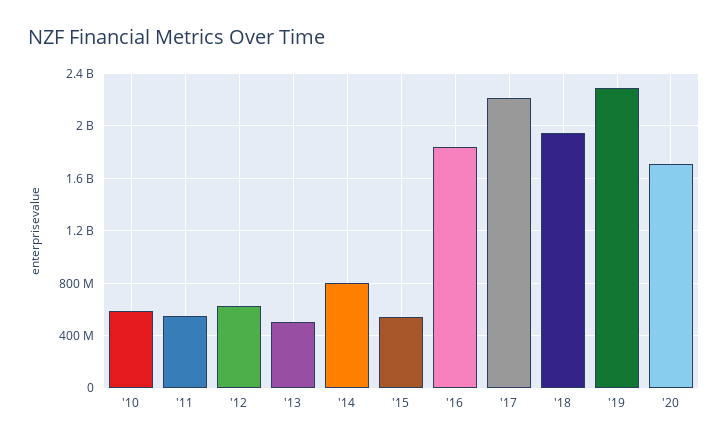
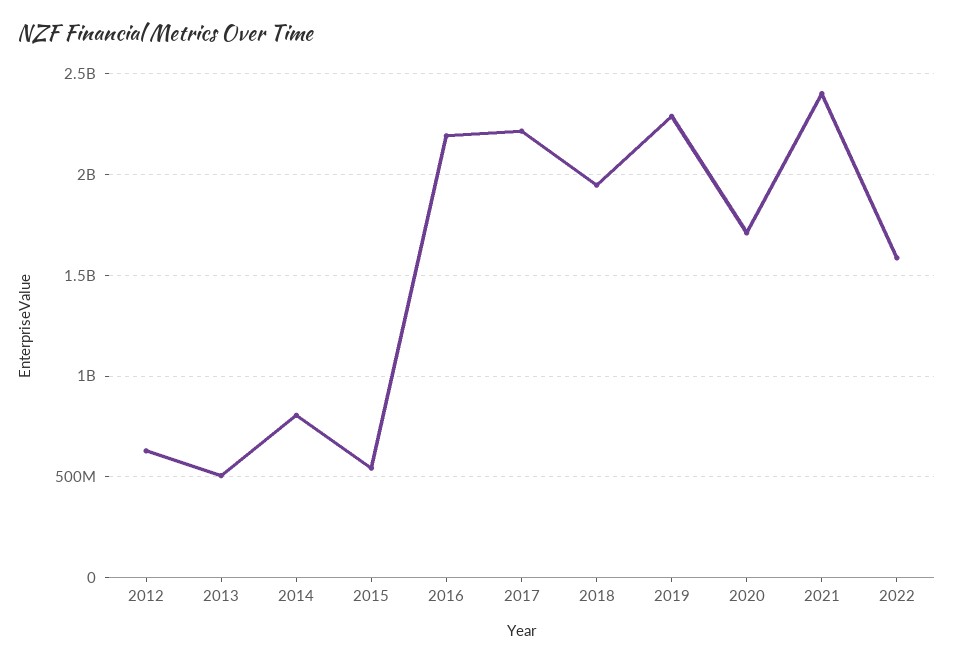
'10: 600000000 -> none
'11: 550000000 -> none
'16: 1850000000 -> 2200000000
2021: none -> 2400000000
2022: none -> 1600000000

